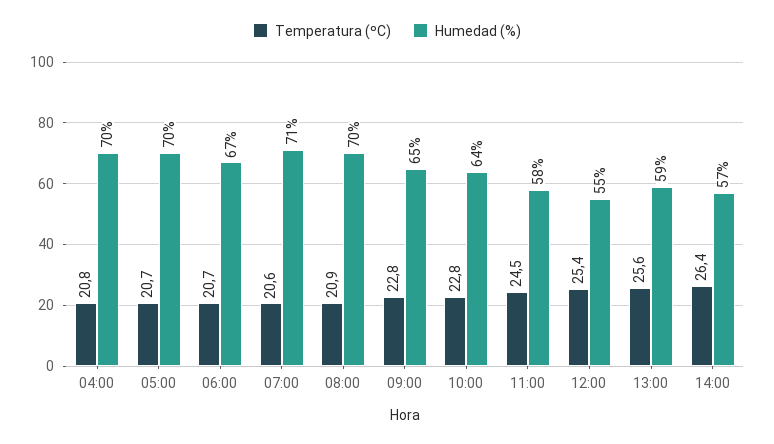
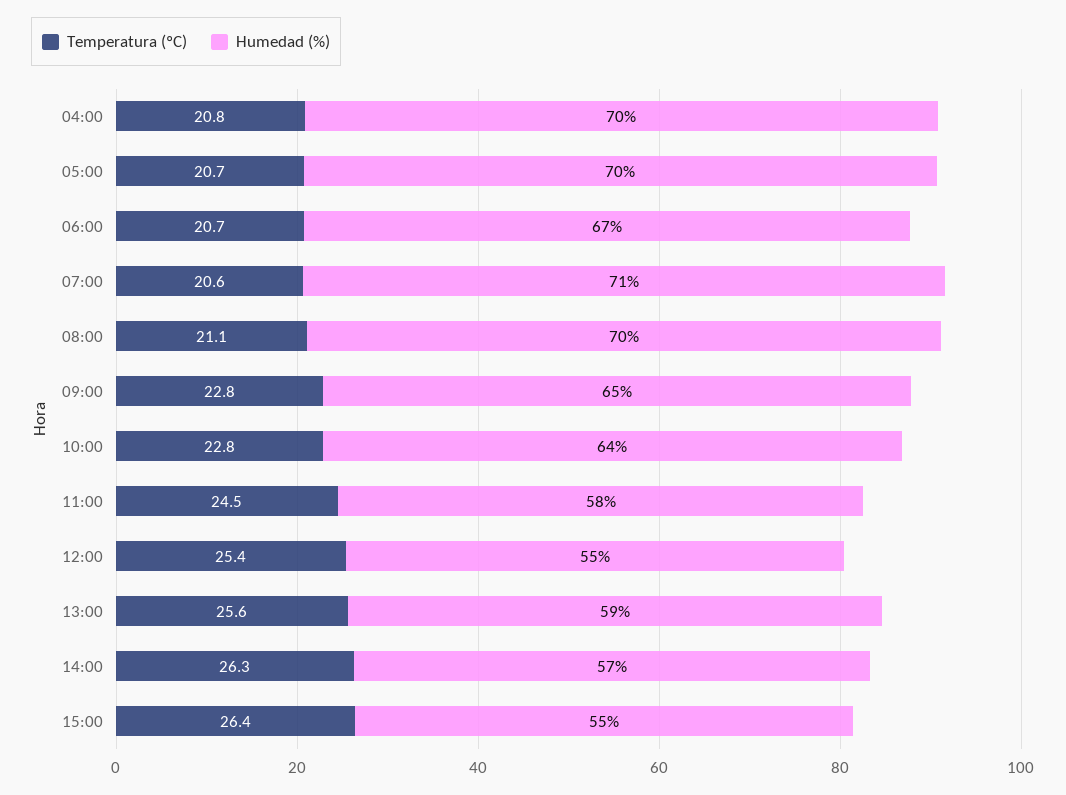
Temperatura (ºC), 08:00: 20.9 -> 21.1
Temperatura (ºC), 14:00: 26.4 -> 26.3
Temperatura (ºC), 15:00: none -> 26.4
Humedad (%), 15:00: none -> 55

